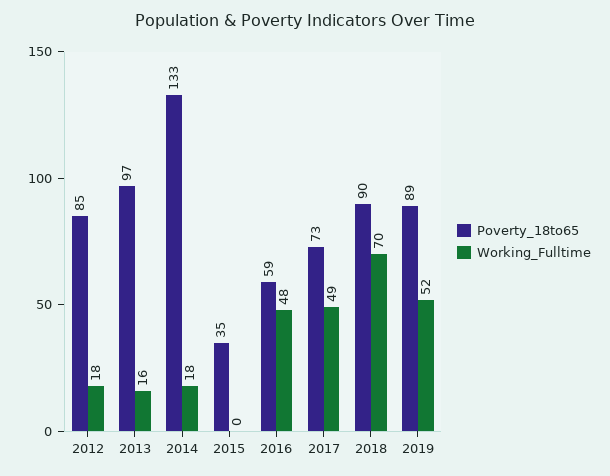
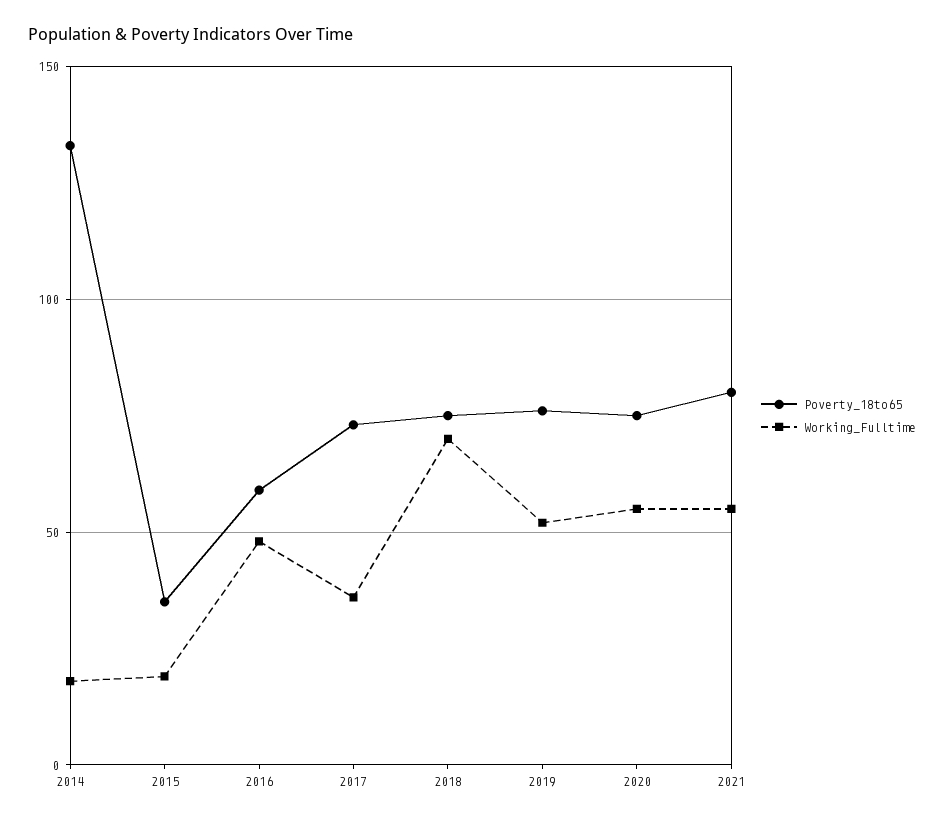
Poverty_18to65, 2012: 85 -> none
Working_Fulltime, 2012: 18 -> none
Poverty_18to65, 2013: 97 -> none
Working_Fulltime, 2013: 16 -> none
Working_Fulltime, 2015: 0 -> 20
Working_Fulltime, 2017: 49 -> 35
Poverty_18to65, 2018: 90 -> 75
Poverty_18to65, 2019: 89 -> 75
Poverty_18to65, 2020: none -> 75
Working_Fulltime, 2020: none -> 55
Poverty_18to65, 2021: none -> 80
Working_Fulltime, 2021: none -> 55

